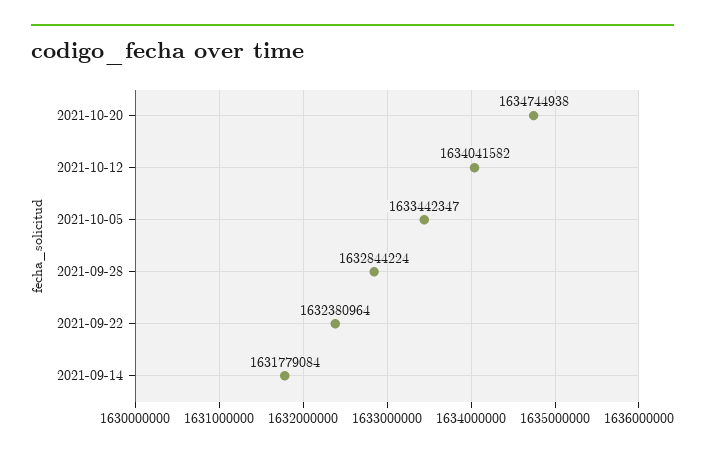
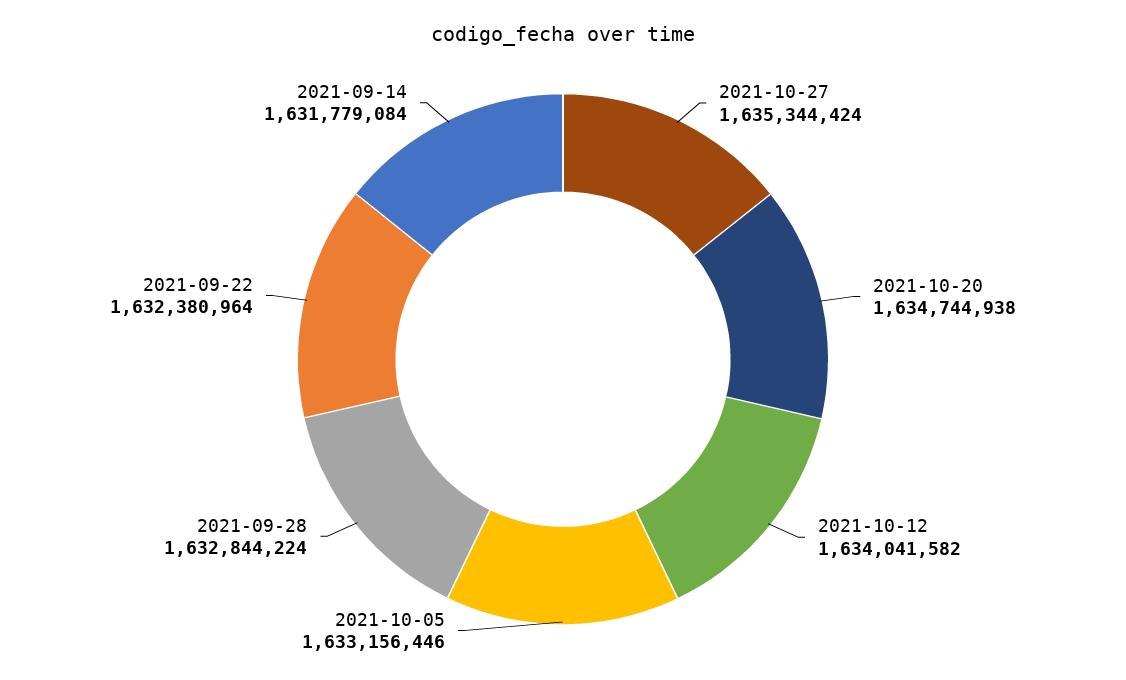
2021-10-05: 1633442347 -> 1633156446
2021-10-27: none -> 1635344424

